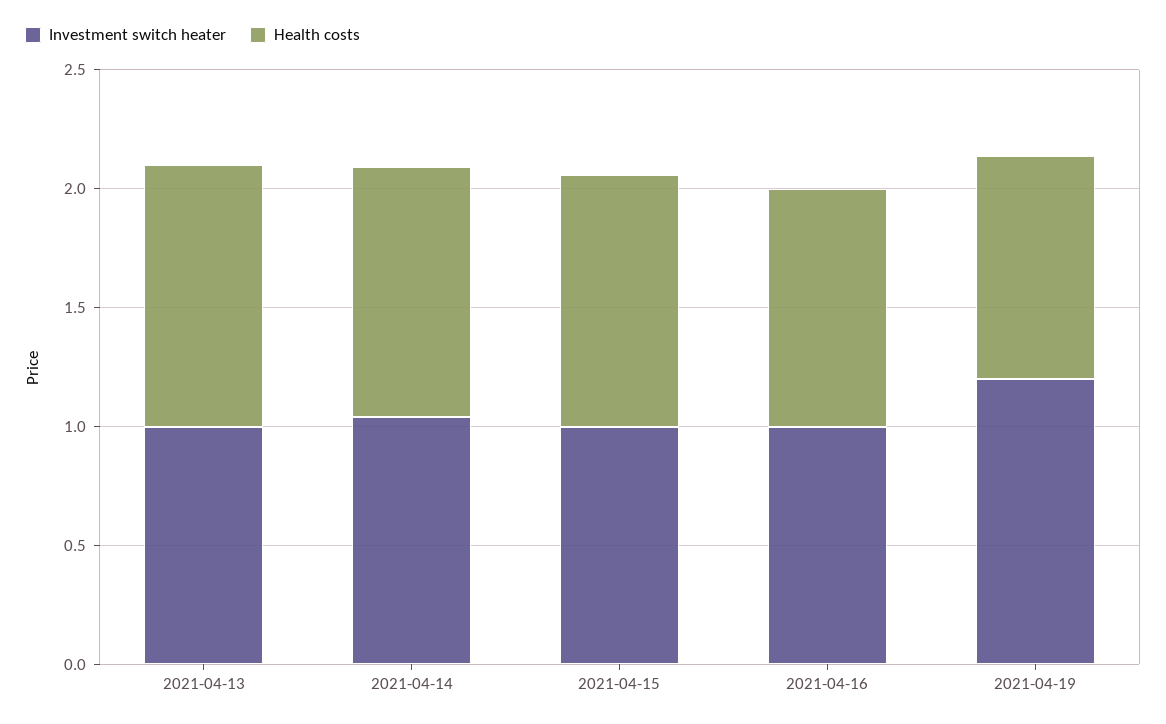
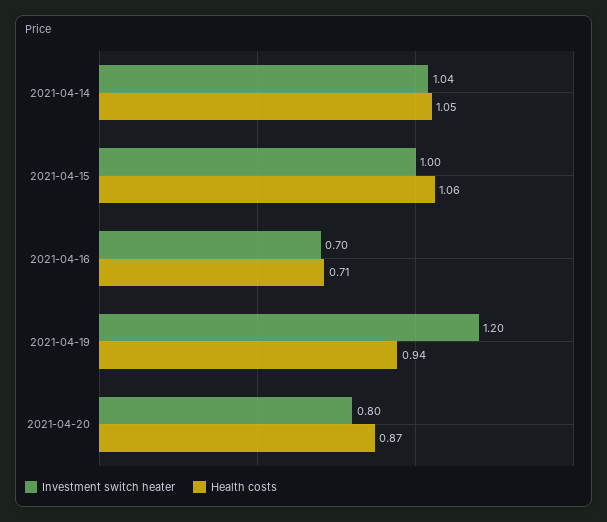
Investment switch heater, 2021-04-13: 1 -> none
Health costs, 2021-04-13: 1.1 -> none
Investment switch heater, 2021-04-16: 1 -> 0.7
Health costs, 2021-04-16: 1 -> 0.71
Investment switch heater, 2021-04-20: none -> 0.8
Health costs, 2021-04-20: none -> 0.87

